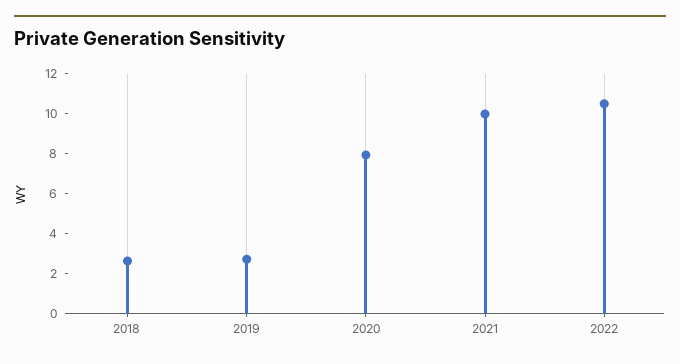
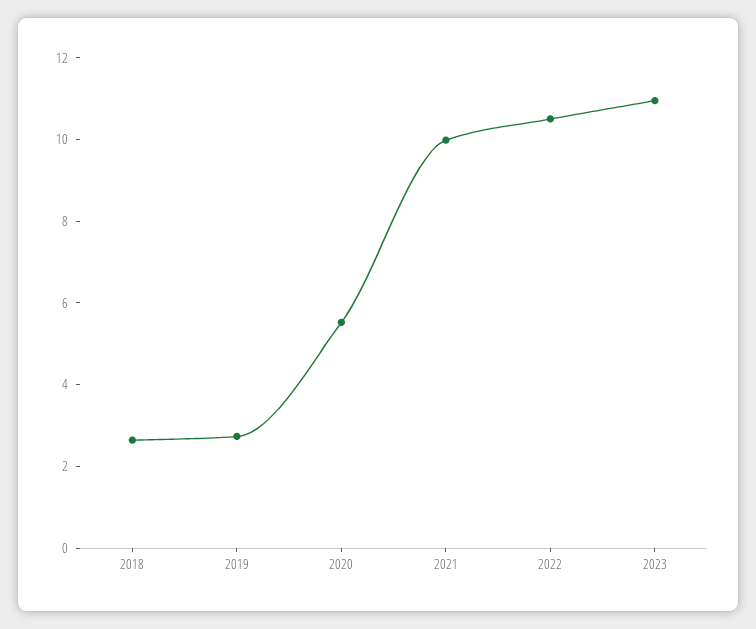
2020: 8 -> 5.5
2023: none -> 11

